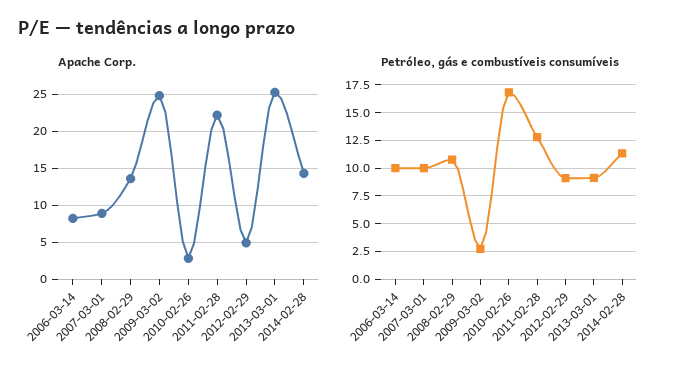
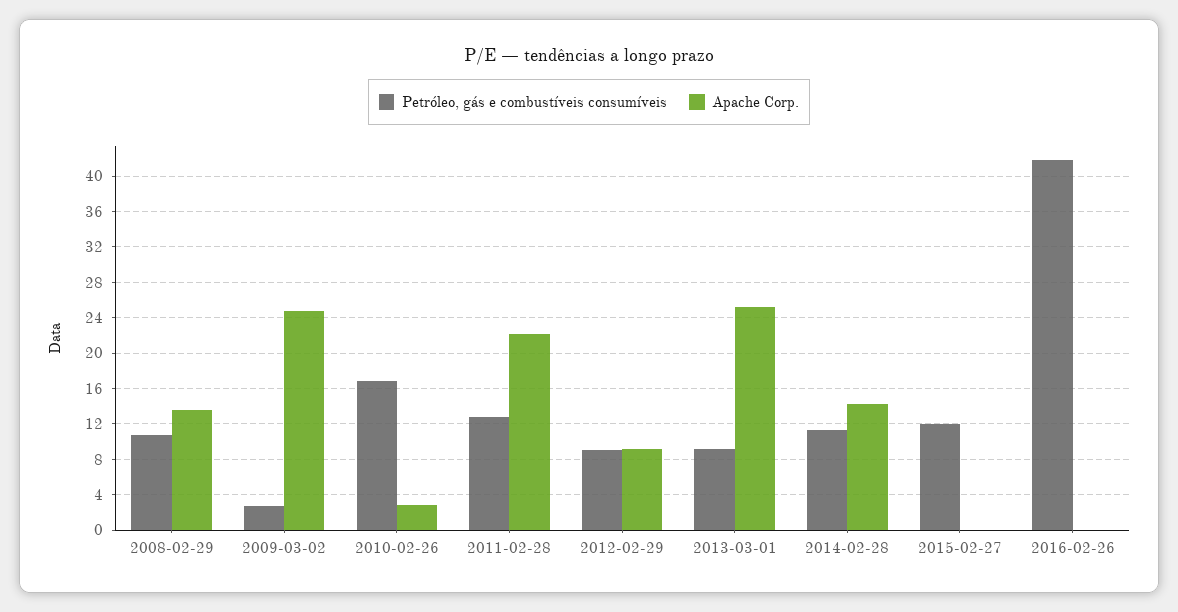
Apache Corp., 2006-03-14: 8 -> none
Apache Corp., 2007-03-01: 9 -> none
Apache Corp., 2012-02-29: 5 -> 9
Petróleo, gás e combustíveis consumíveis, 2006-03-14: 10 -> none
Petróleo, gás e combustíveis consumíveis, 2007-03-01: 10 -> none
Petróleo, gás e combustíveis consumíveis, 2015-02-27: none -> 12
Apache Corp., 2015-02-27: none -> 0
Petróleo, gás e combustíveis consumíveis, 2016-02-26: none -> 42
Apache Corp., 2016-02-26: none -> 0

